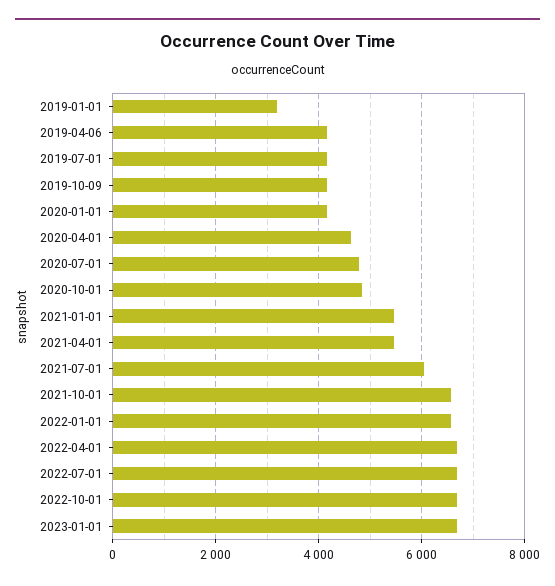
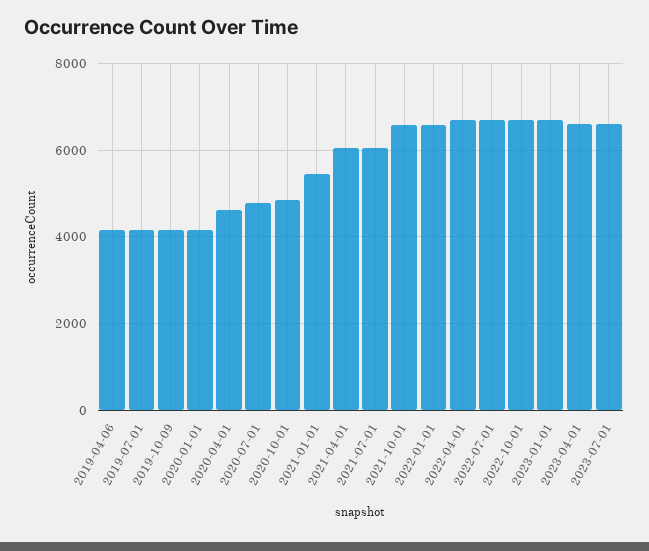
2019-01-01: 3200 -> none
2021-04-01: 5400 -> 6000
2023-04-01: none -> 6600
2023-07-01: none -> 6600

